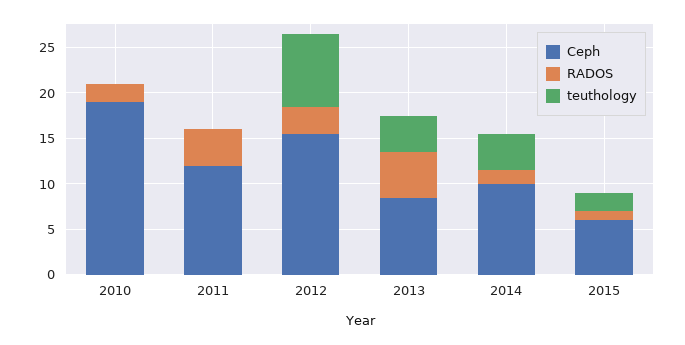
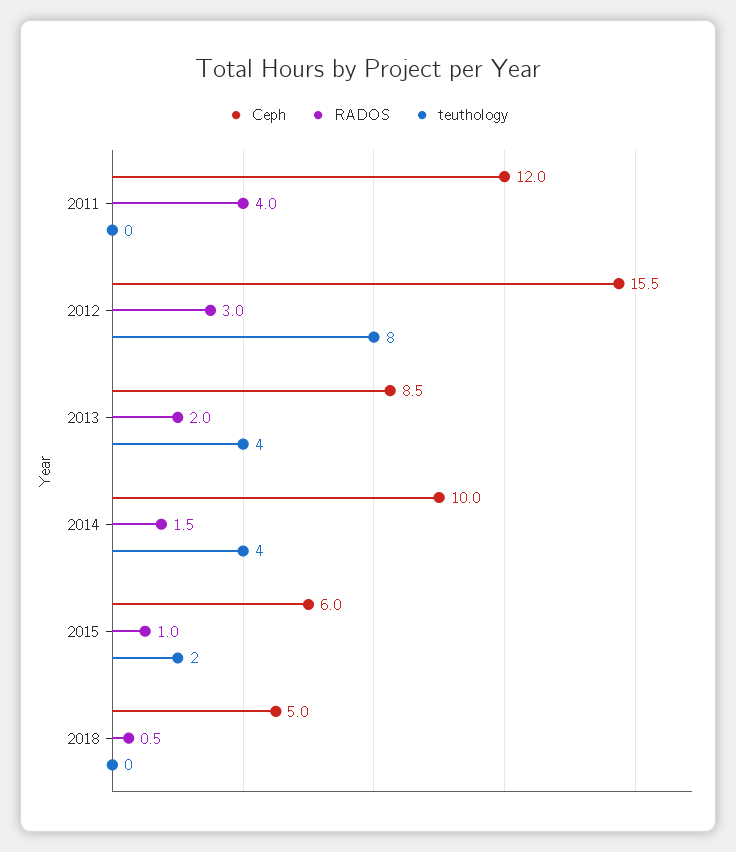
Ceph, 2010: 19 -> none
RADOS, 2010: 2 -> none
teuthology, 2010: 0 -> none
RADOS, 2013: 5 -> 2
Ceph, 2018: none -> 5
RADOS, 2018: none -> 0.5
teuthology, 2018: none -> 0

